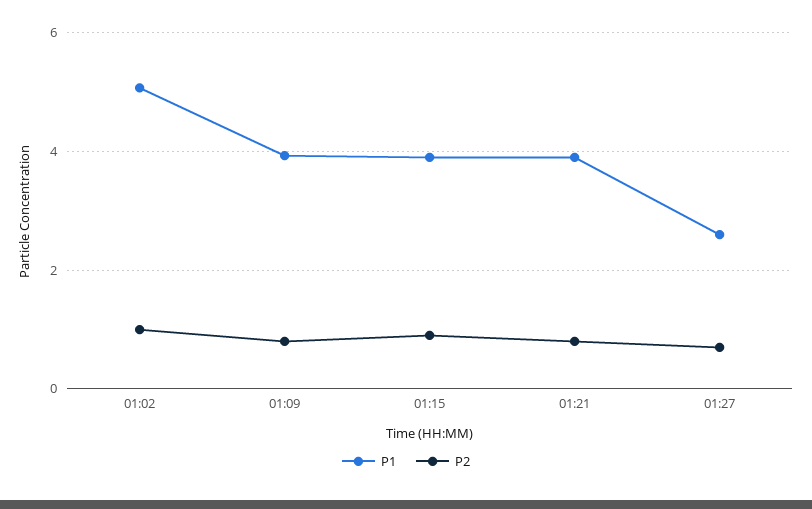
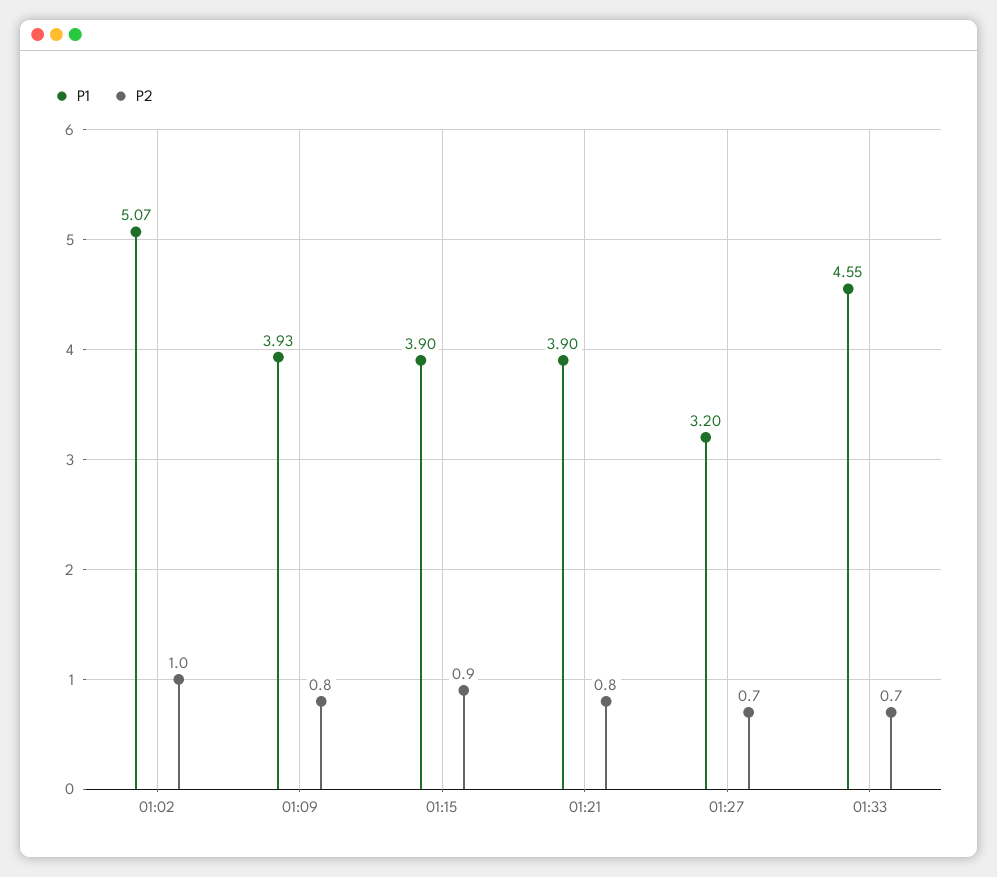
P1, 01:27: 2.6 -> 3.2
P1, 01:33: none -> 4.55
P2, 01:33: none -> 0.7

